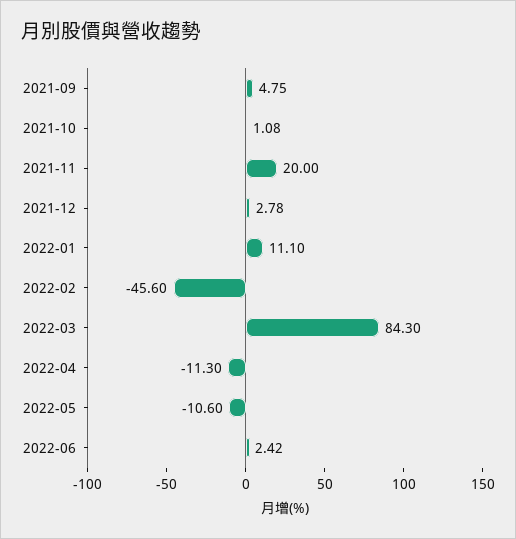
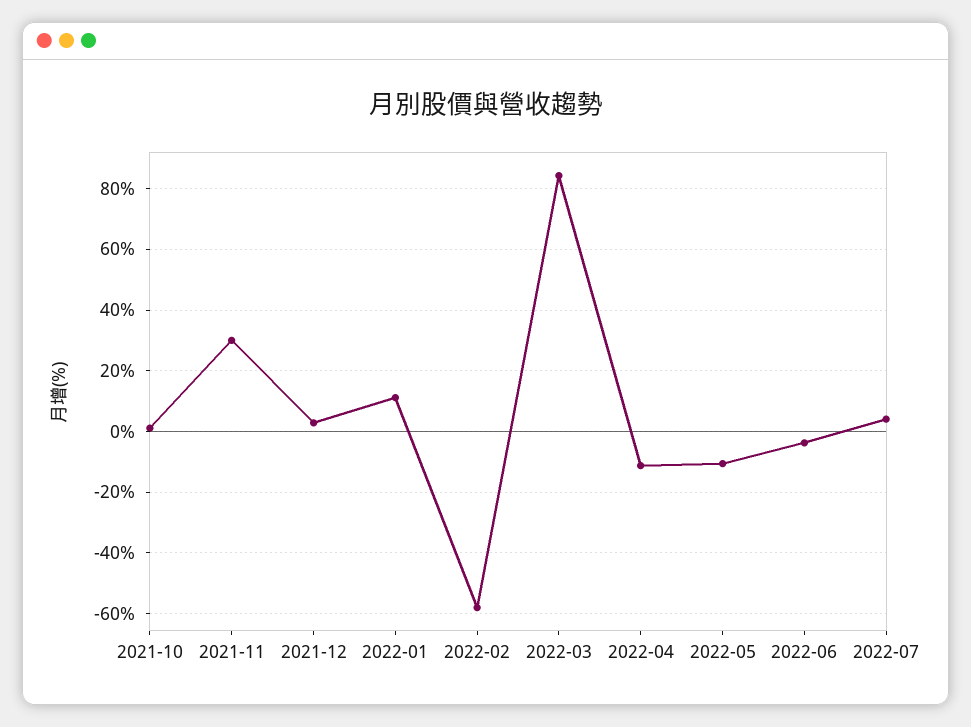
2021-09: 4.75 -> none
2021-11: 20 -> 30
2022-02: -45.6 -> -58
2022-06: 2.42 -> -4
2022-07: none -> 4

